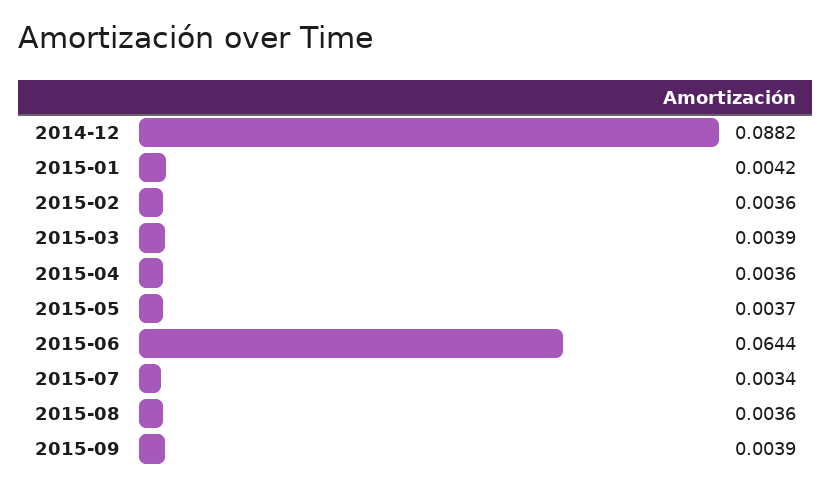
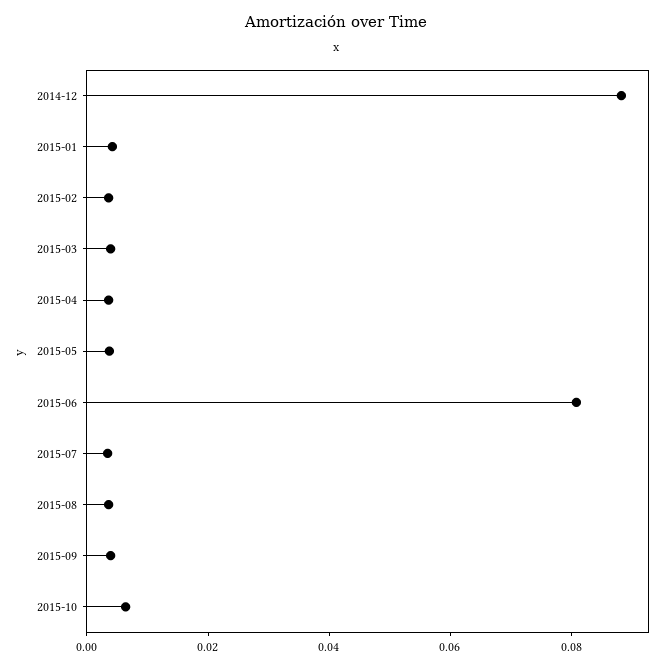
2015-06: 0.0644 -> 0.08
2015-10: none -> 0.005

